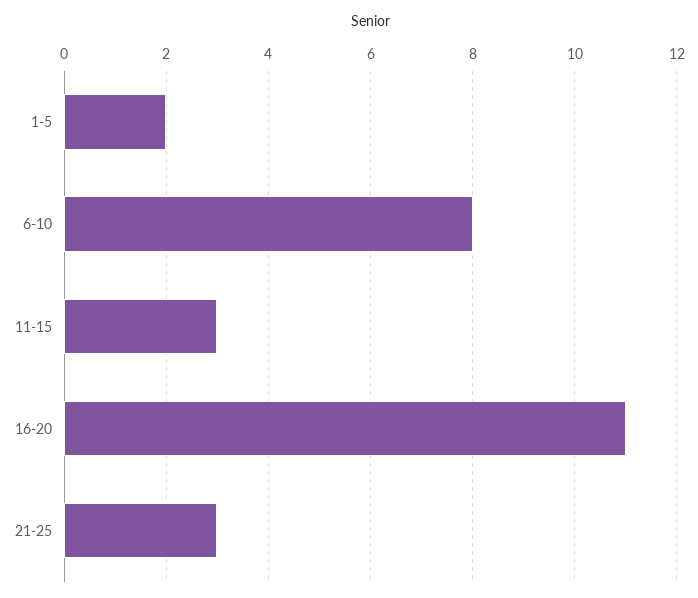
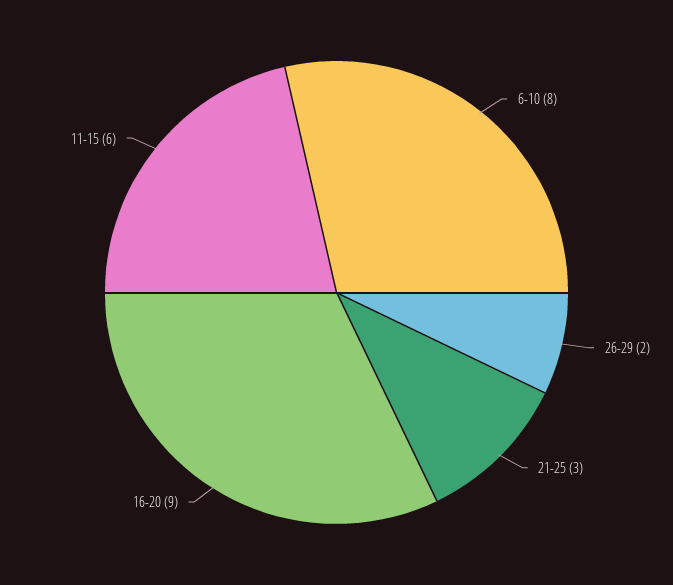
1-5: 2 -> none
11-15: 3 -> 6
16-20: 11 -> 9
26-29: none -> 2

